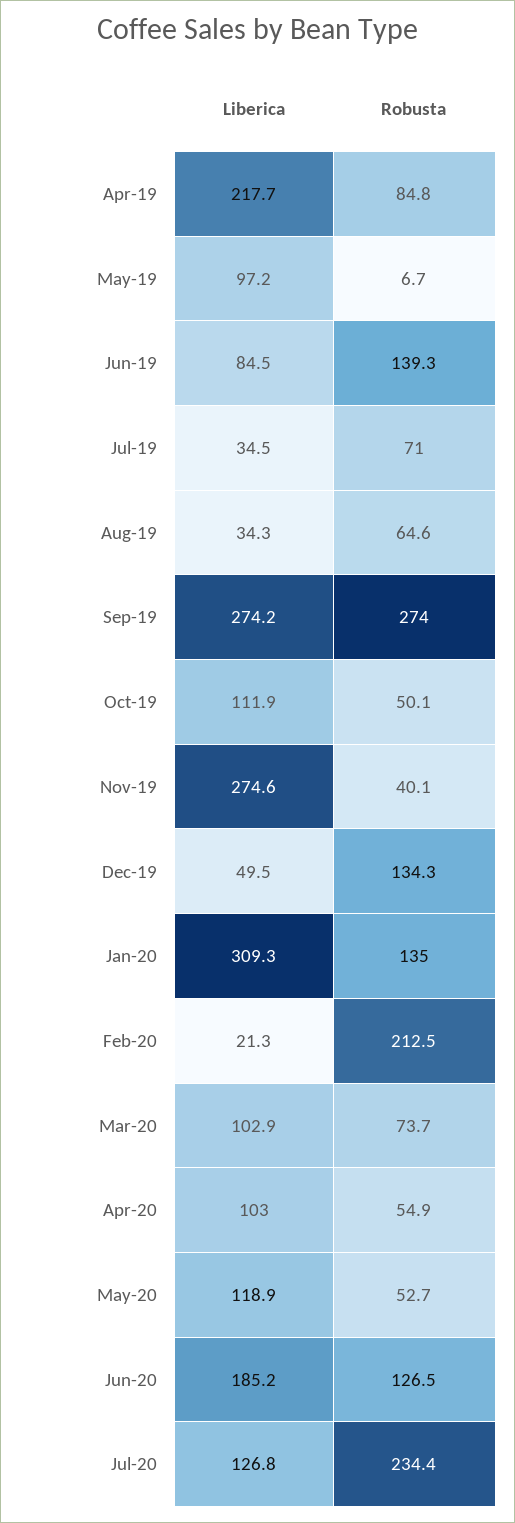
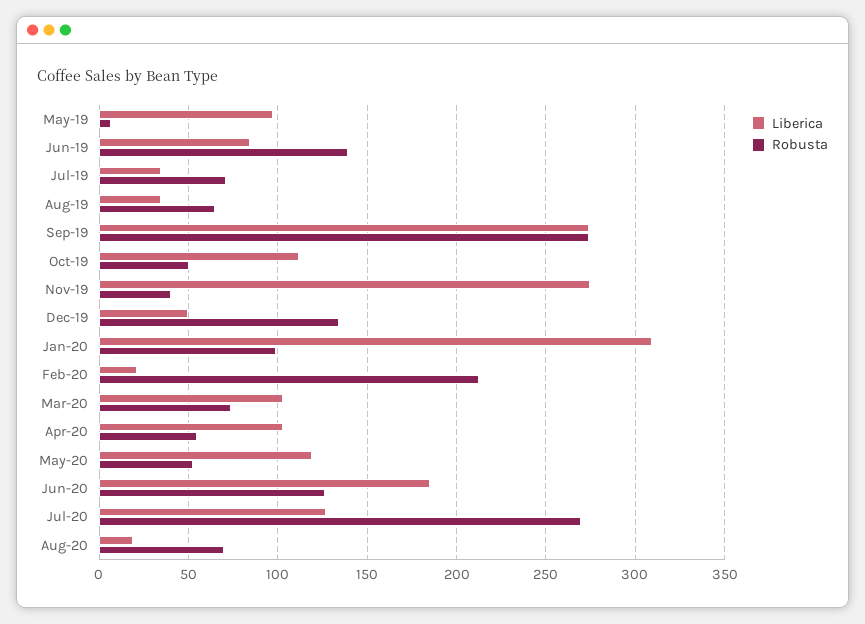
Liberica, Apr-19: 217.7 -> none
Robusta, Apr-19: 84.8 -> none
Robusta, Jan-20: 135 -> 100
Robusta, Jul-20: 234.4 -> 270
Liberica, Aug-20: none -> 20
Robusta, Aug-20: none -> 70

